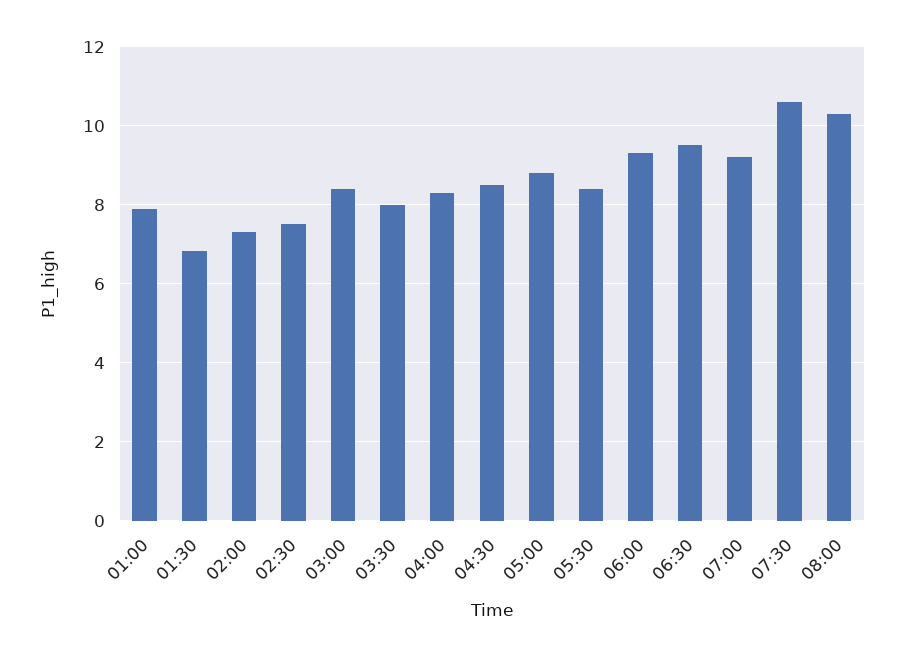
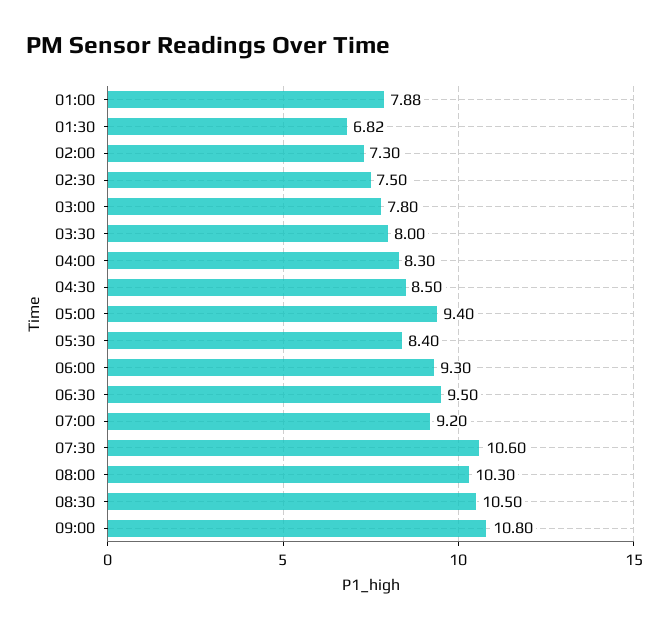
03:00: 8.4 -> 7.8
05:00: 8.8 -> 9.4
08:30: none -> 10.5
09:00: none -> 10.8

